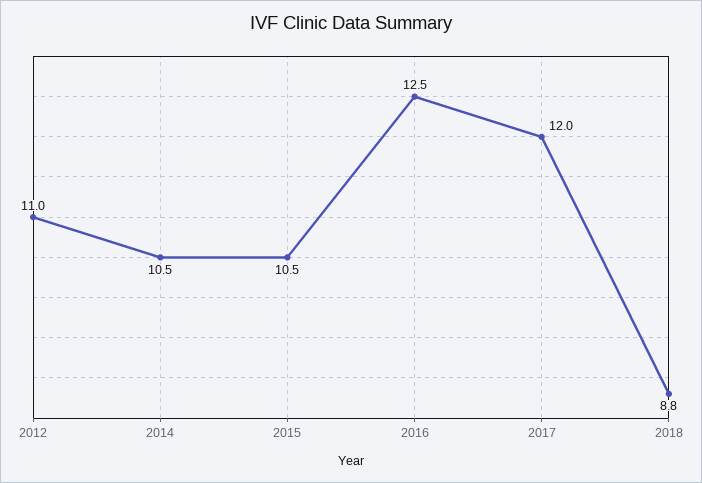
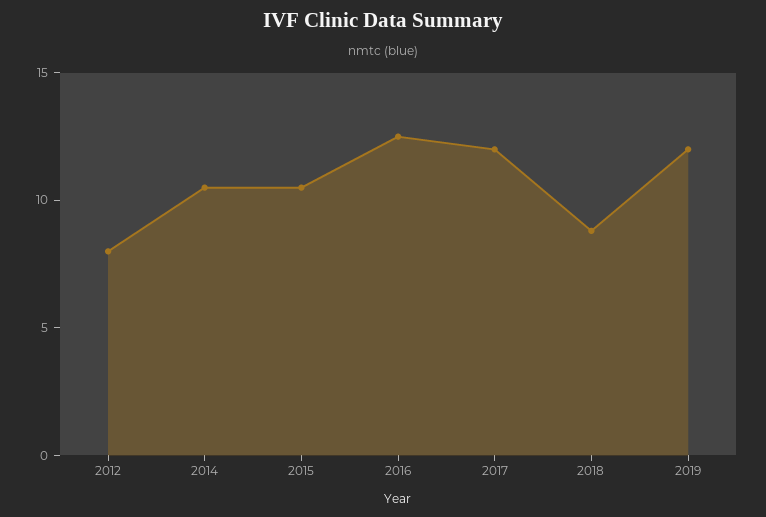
2012: 11 -> 8
2019: none -> 12

